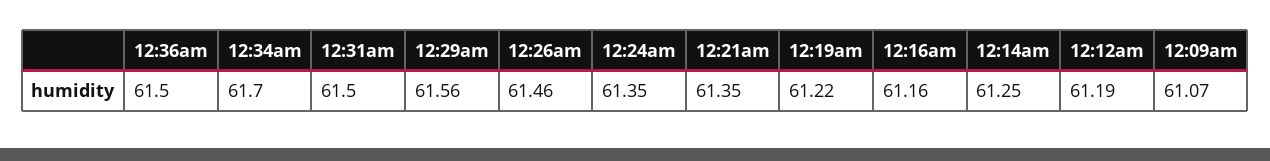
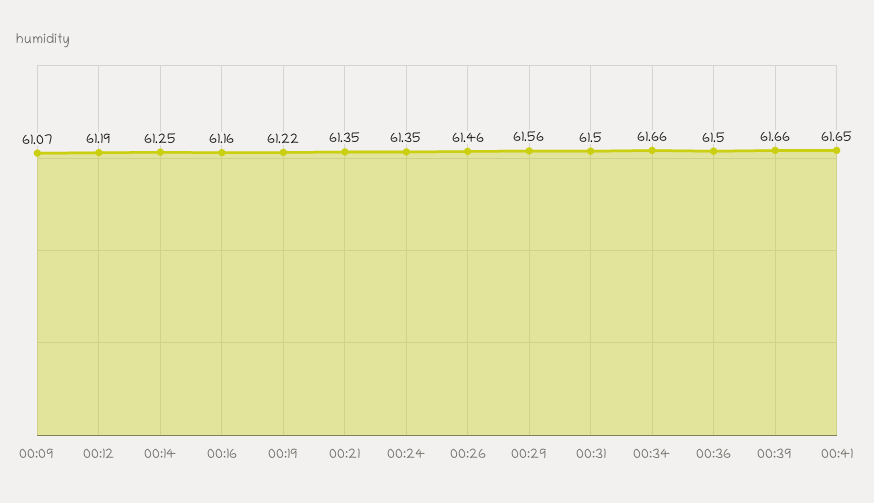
12:34am: 61.7 -> 61.66
00:39: none -> 61.66
00:41: none -> 61.65

